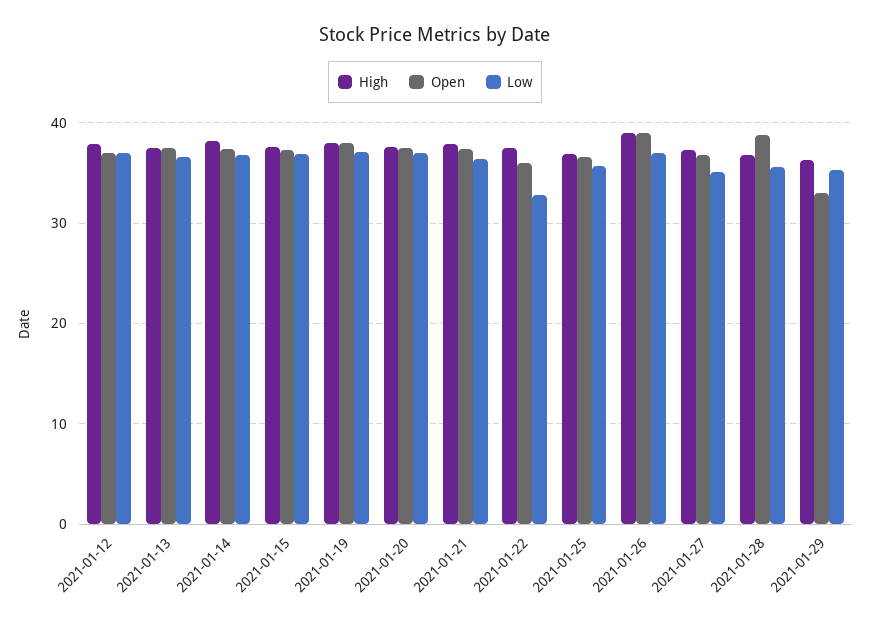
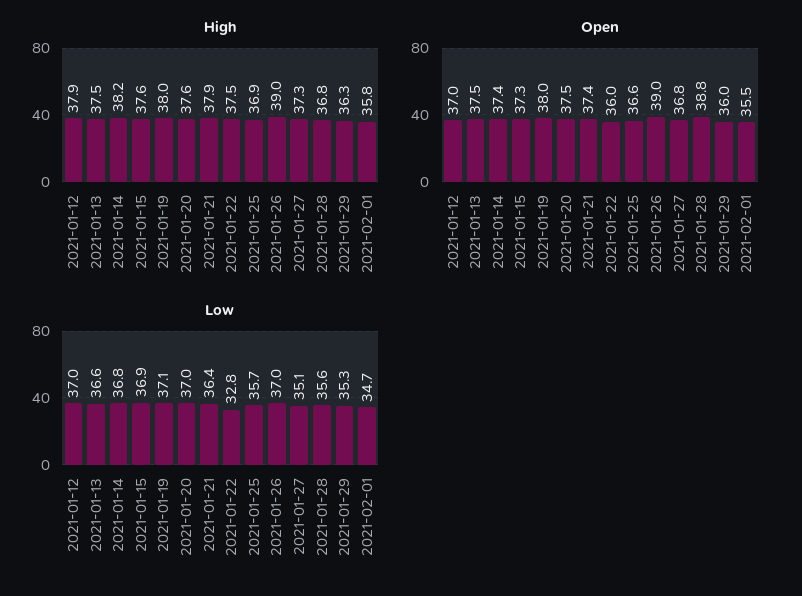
Open, 2021-01-29: 33 -> 36
High, 2021-02-01: none -> 35.8
Open, 2021-02-01: none -> 35.5
Low, 2021-02-01: none -> 34.7

